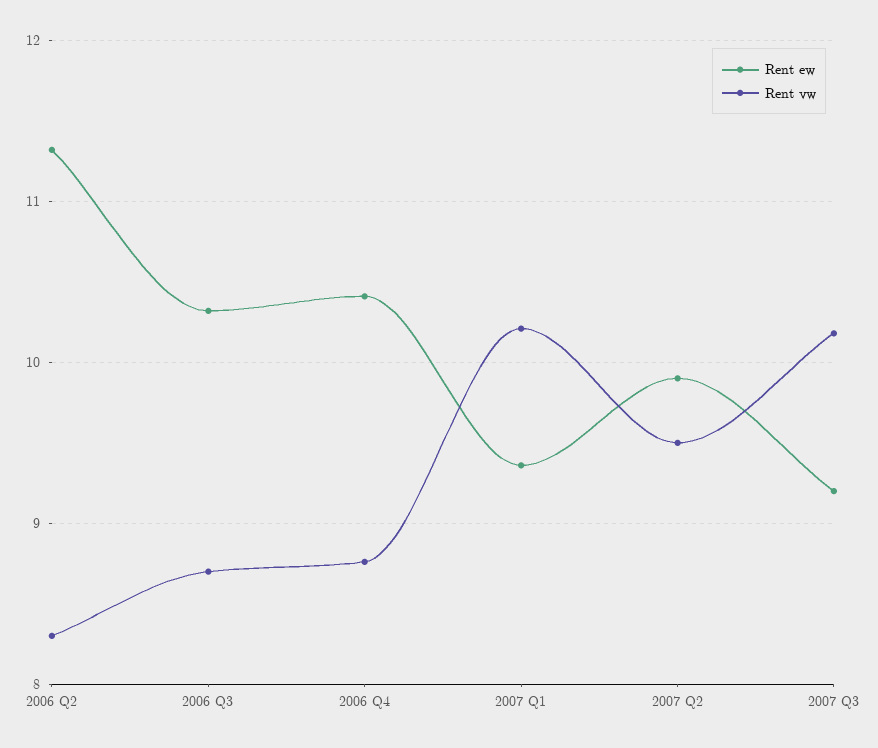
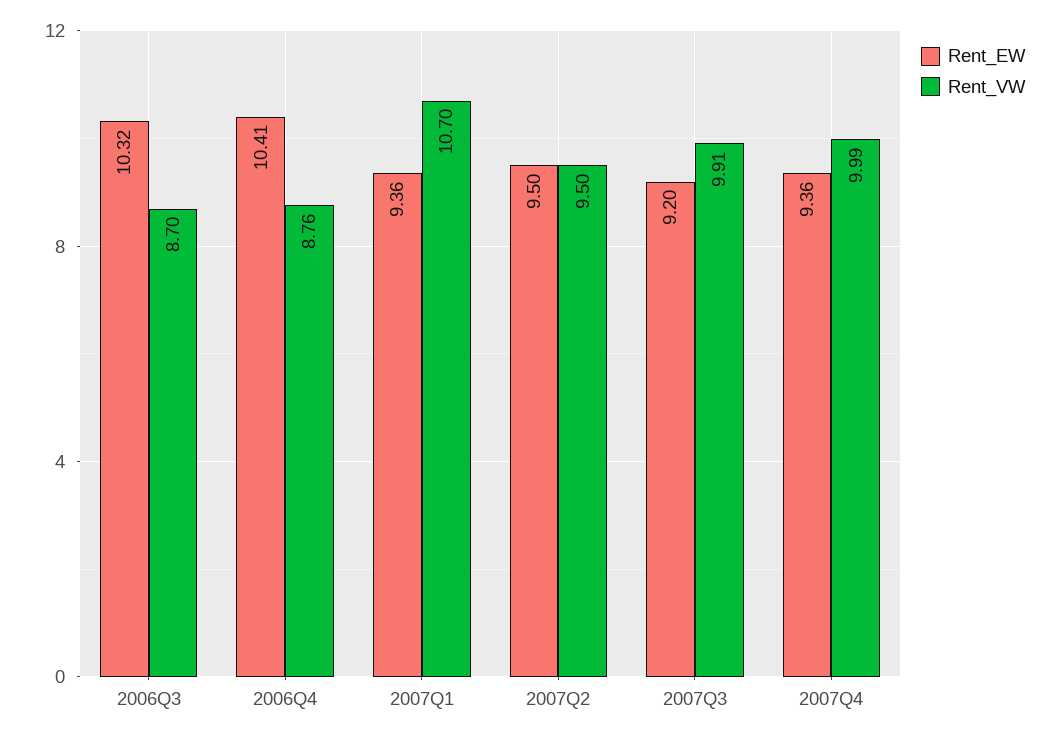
Rent ew, 2006 Q2: 11.3 -> none
Rent vw, 2006 Q2: 8.3 -> none
Rent vw, 2007 Q1: 10.2 -> 10.7
Rent ew, 2007 Q2: 9.9 -> 9.5
Rent vw, 2007 Q3: 10.2 -> 9.91
Rent ew, 2007Q4: none -> 9.36
Rent vw, 2007Q4: none -> 9.99

